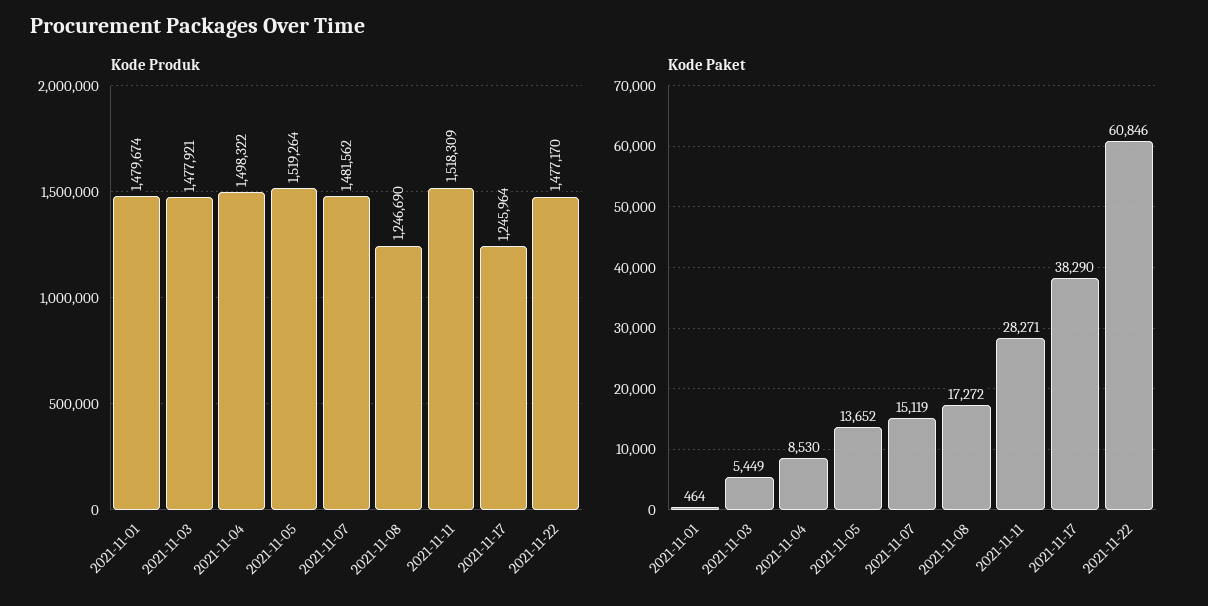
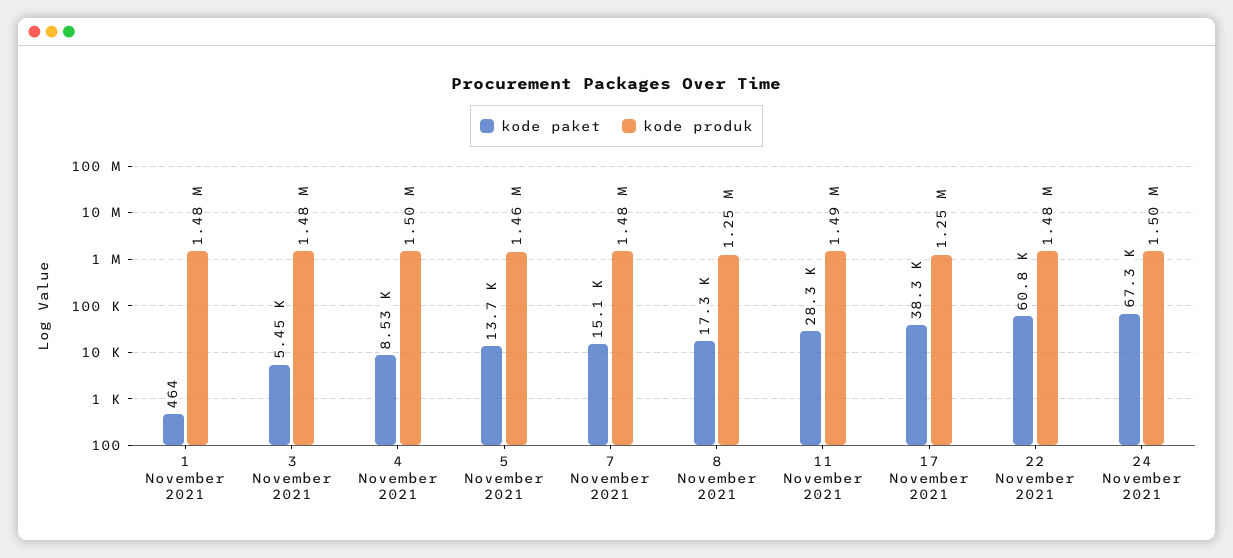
Kode Produk, 2021-11-05: 1519264 -> 1460000
Kode Produk, 2021-11-11: 1518309 -> 1490000
Kode Paket, 24 November 2021: none -> 67300
Kode Produk, 24 November 2021: none -> 1500000

